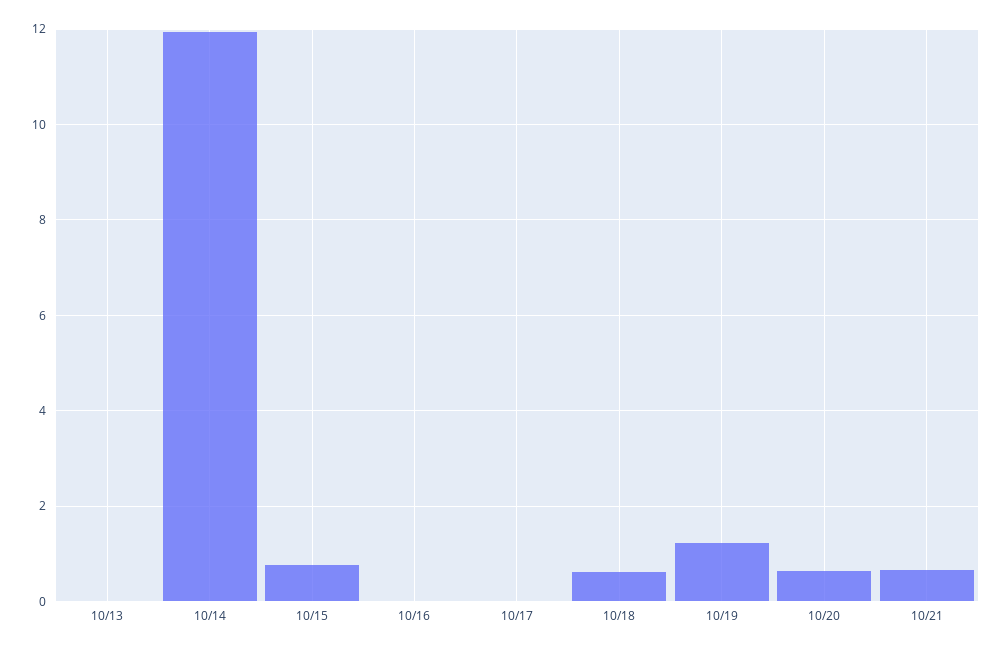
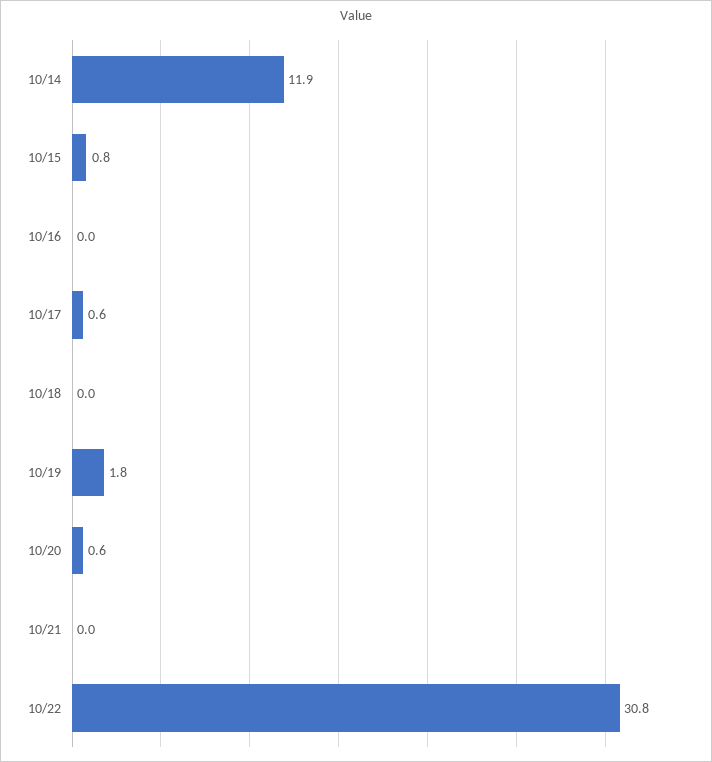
10/13: 0 -> none
10/17: 0 -> 0.6
10/18: 0.6 -> 0
10/19: 1.2 -> 1.8
10/21: 0.6 -> 0
10/22: none -> 30.8

